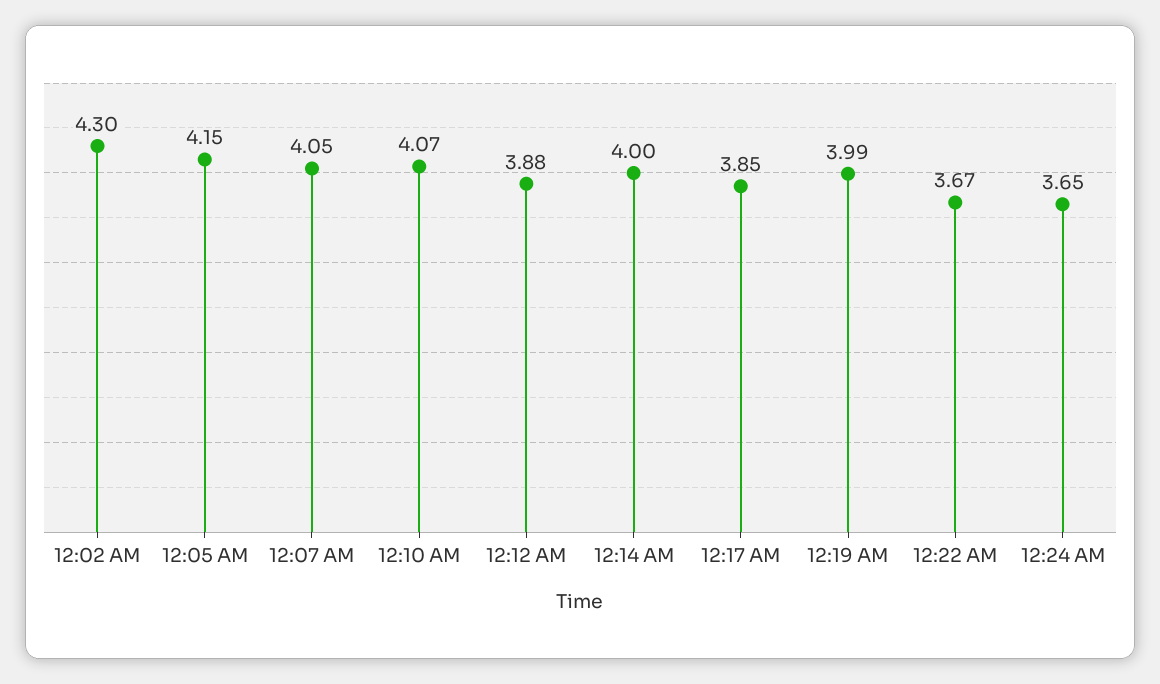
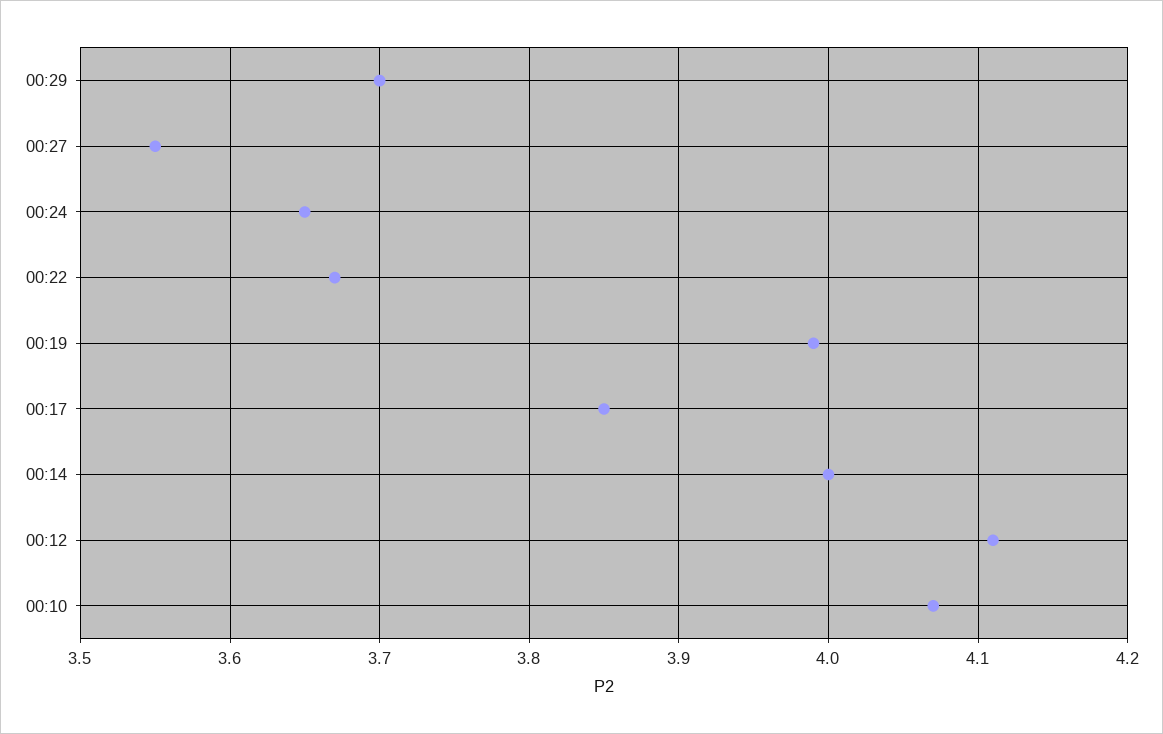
12:02 AM: 4.3 -> none
12:05 AM: 4.15 -> none
12:07 AM: 4.05 -> none
12:12 AM: 3.88 -> 4.11
00:29: none -> 3.7
00:27: none -> 3.55

